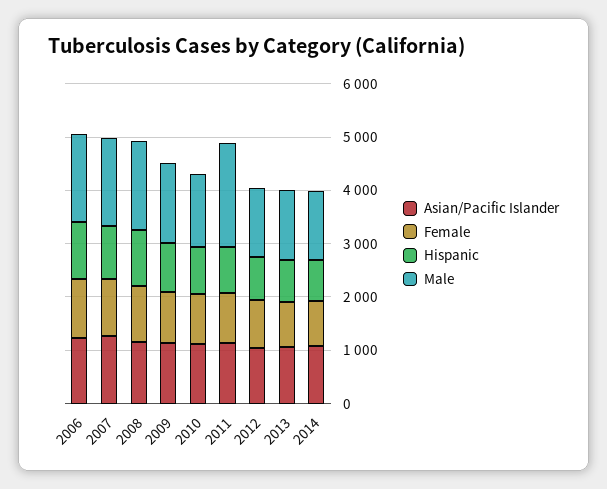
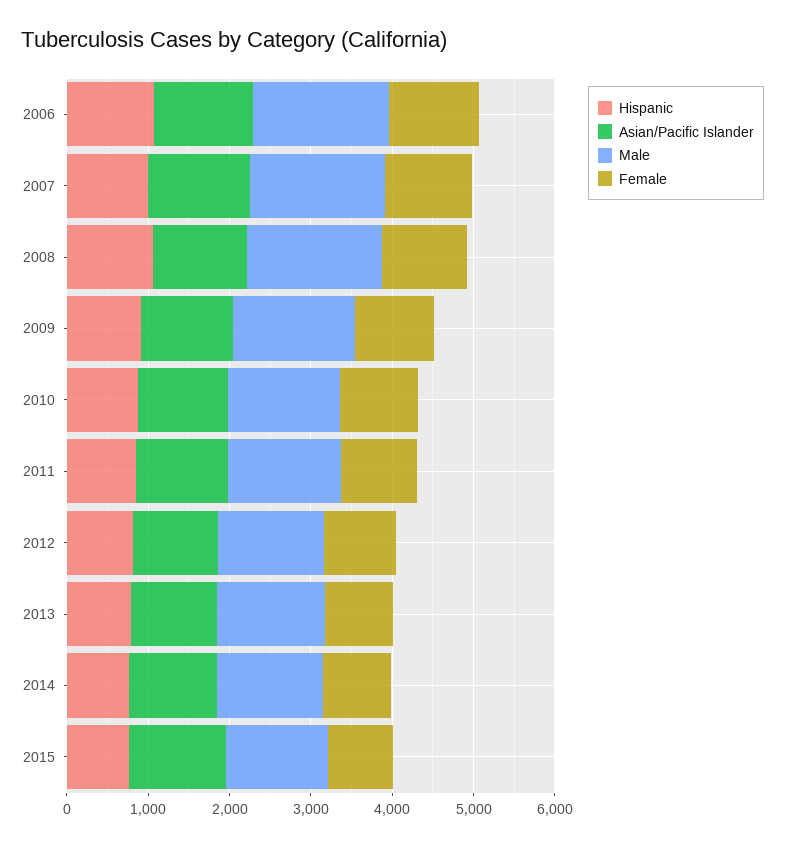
Male, 2011: 2000 -> 1400
Hispanic, 2015: none -> 800
Asian/Pacific Islander, 2015: none -> 1200
Male, 2015: none -> 1200
Female, 2015: none -> 800

